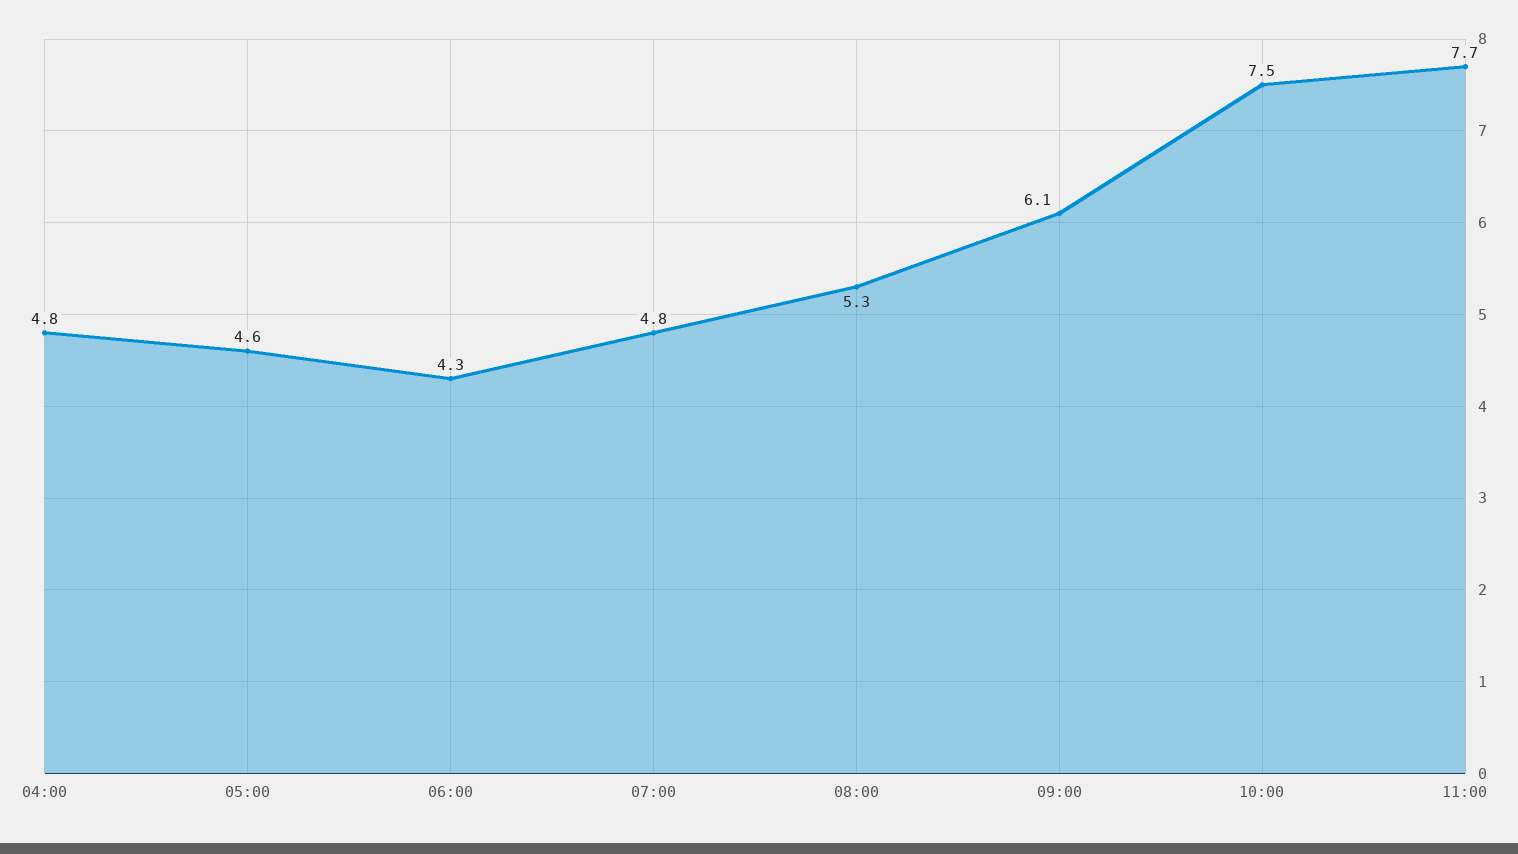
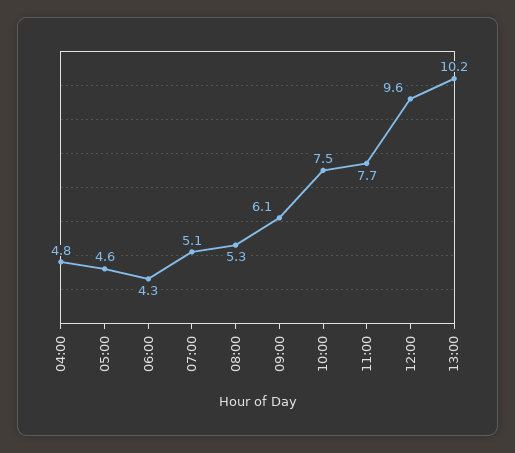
07:00: 4.8 -> 5.1
12:00: none -> 9.6
13:00: none -> 10.2

